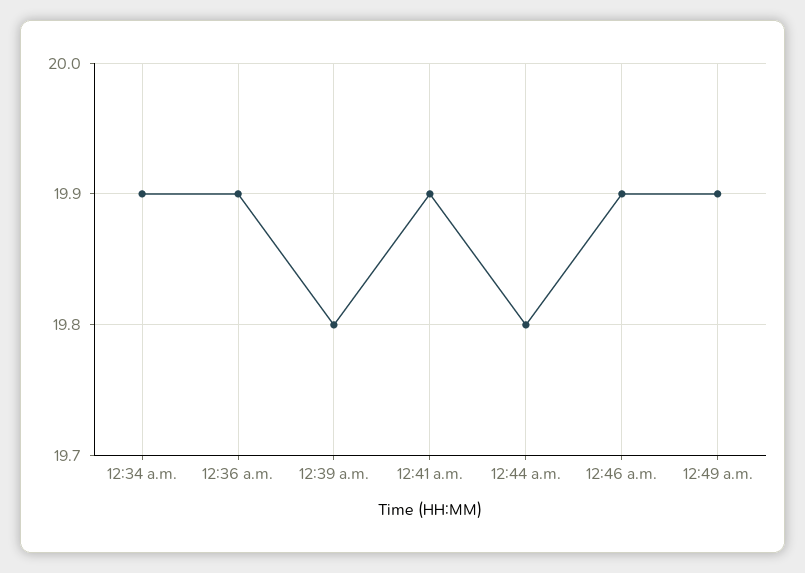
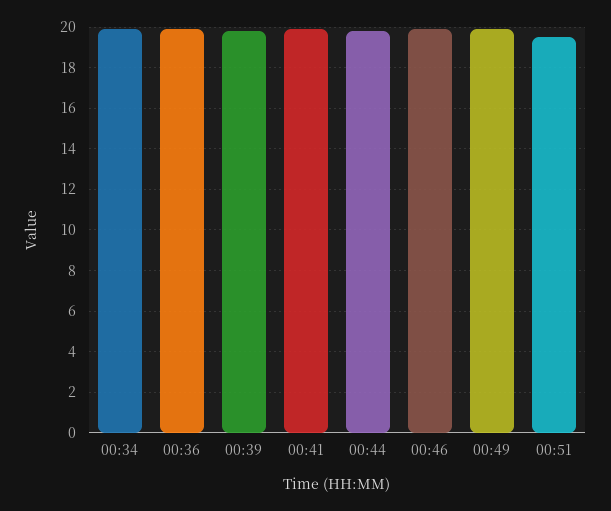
00:51: none -> 19.5

